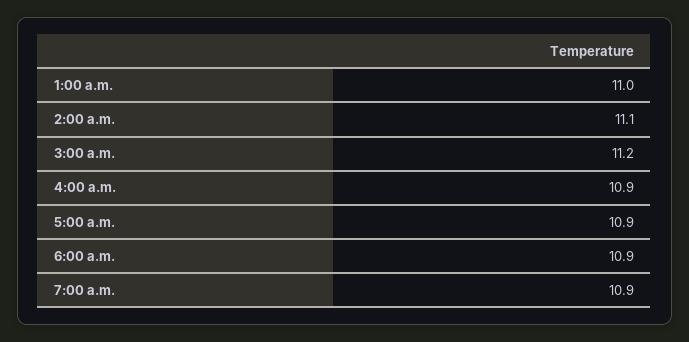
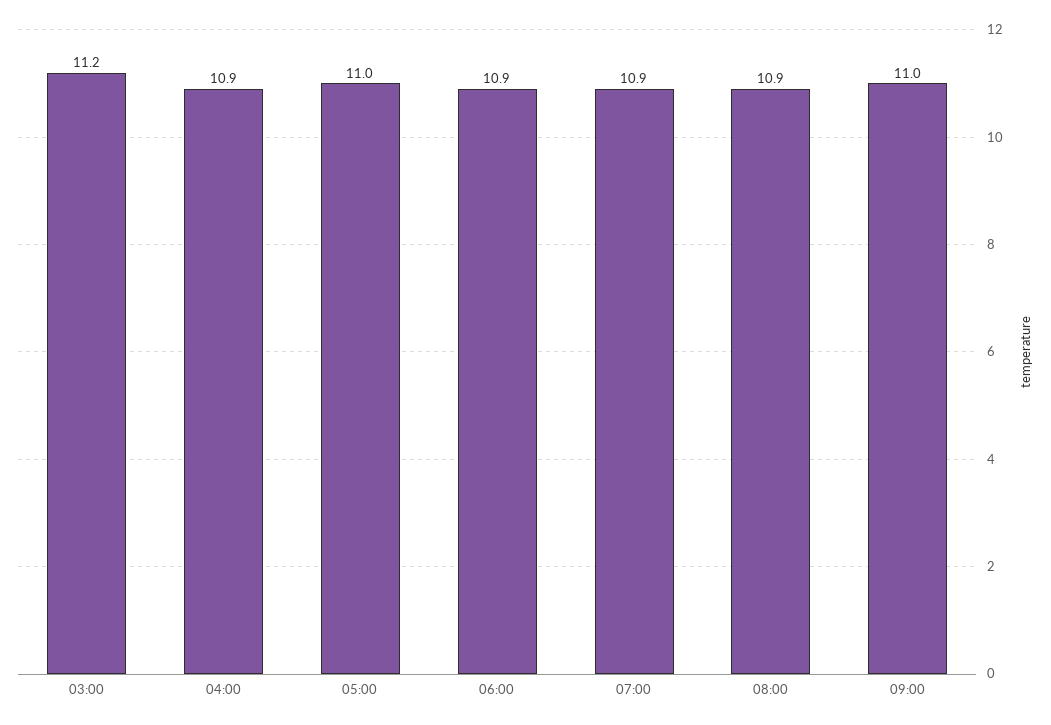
1:00 a.m.: 11 -> none
2:00 a.m.: 11.1 -> none
5:00 a.m.: 10.9 -> 11
08:00: none -> 10.9
09:00: none -> 11

